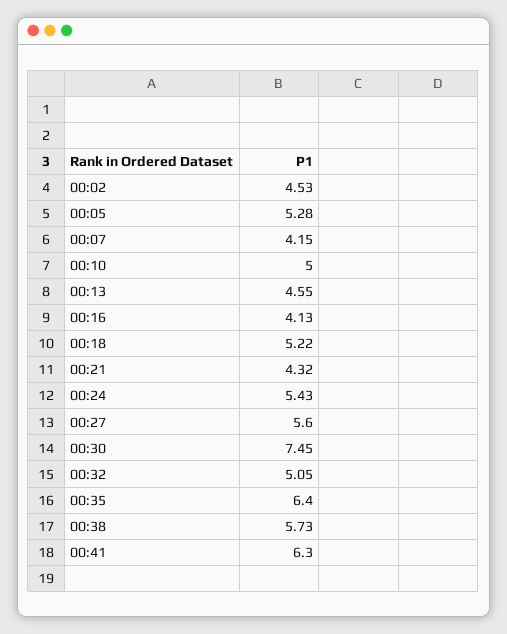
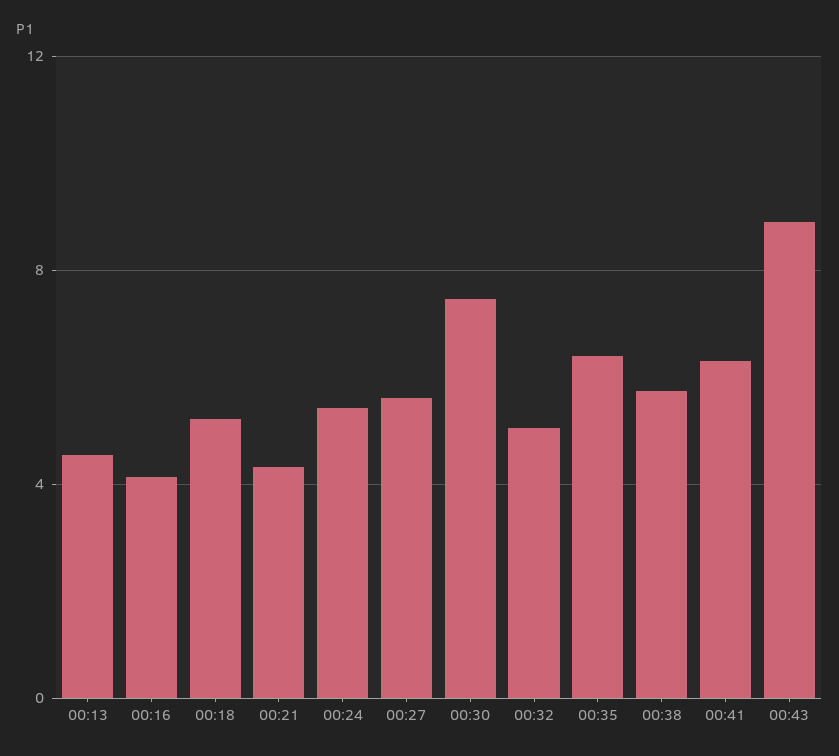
00:02: 4.53 -> none
00:05: 5.28 -> none
00:07: 4.15 -> none
00:10: 5 -> none
00:43: none -> 9

